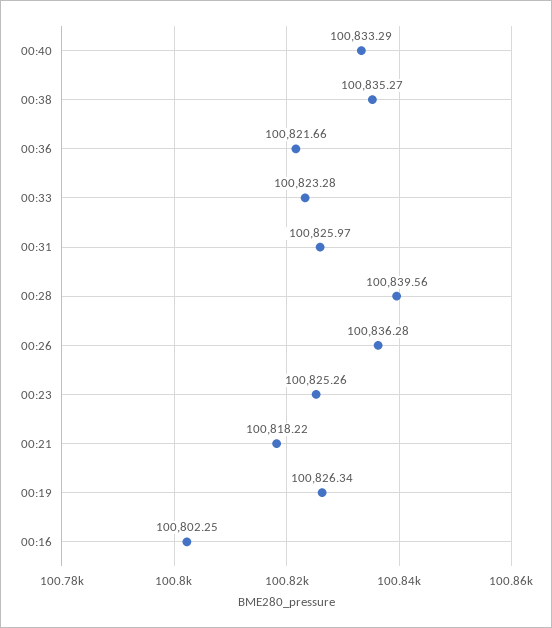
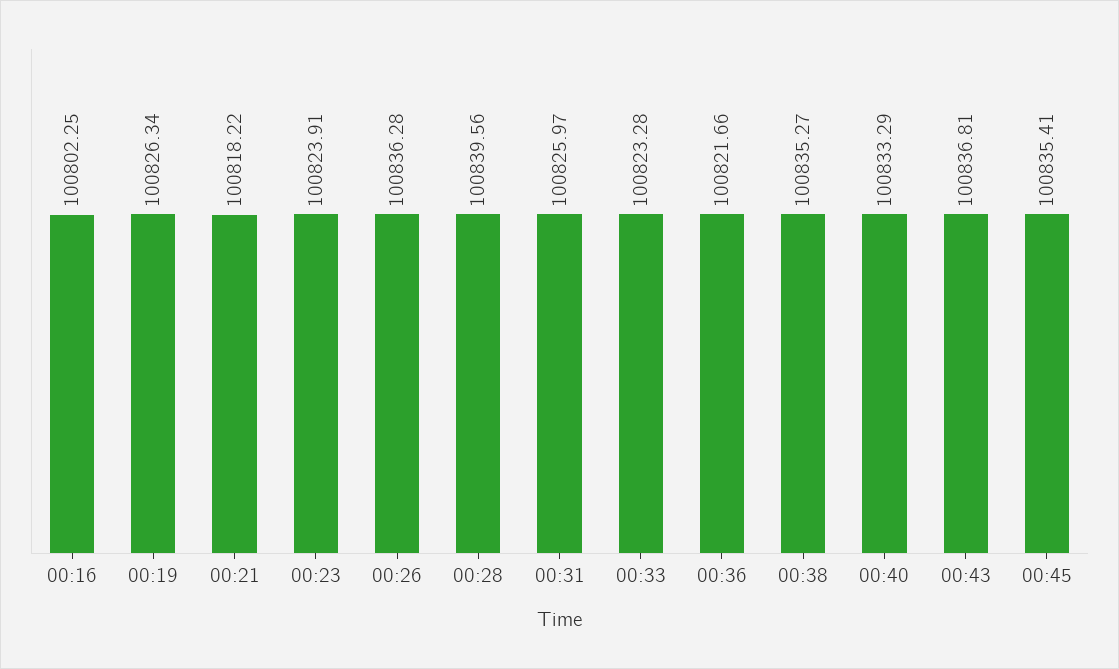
00:23: 100825.26 -> 100823.91
00:43: none -> 100836.81
00:45: none -> 100835.41

